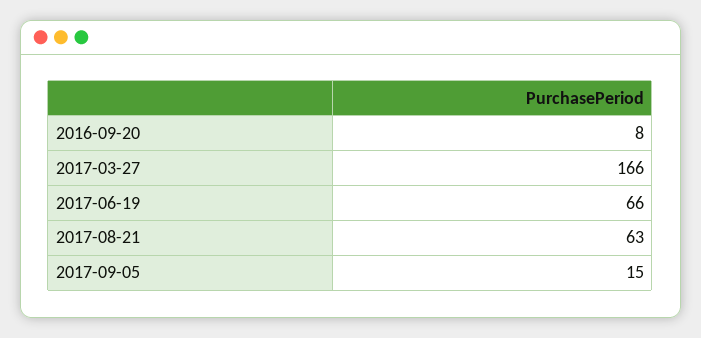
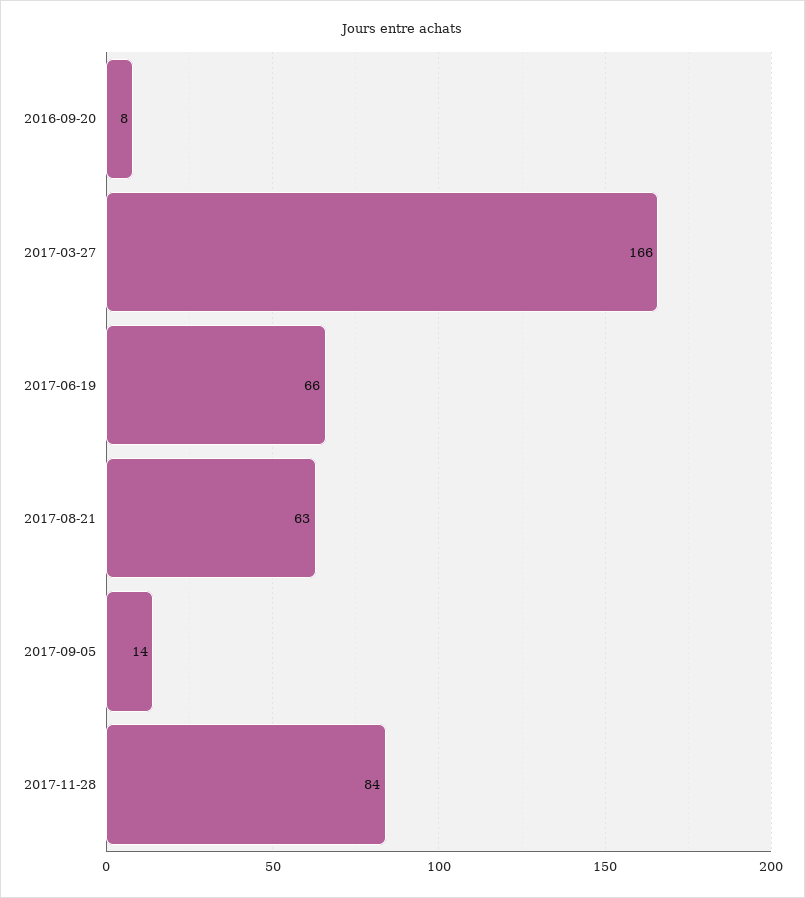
2017-09-05: 15 -> 14
2017-11-28: none -> 84

